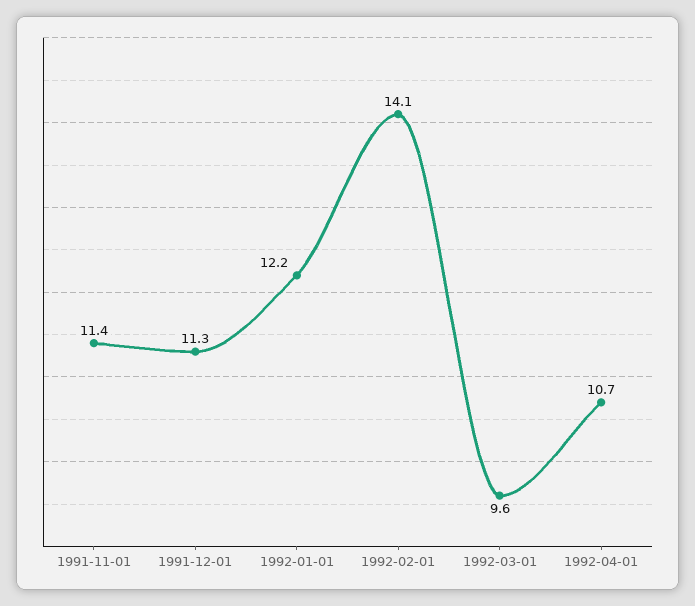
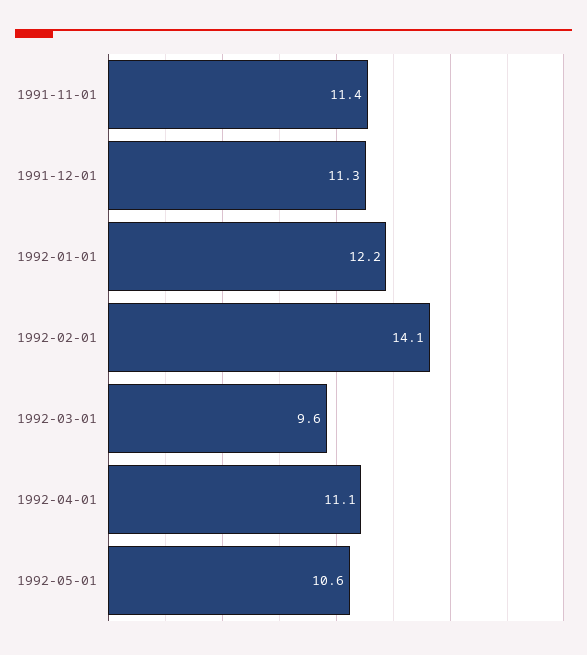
1992-04-01: 10.7 -> 11.1
1992-05-01: none -> 10.6

